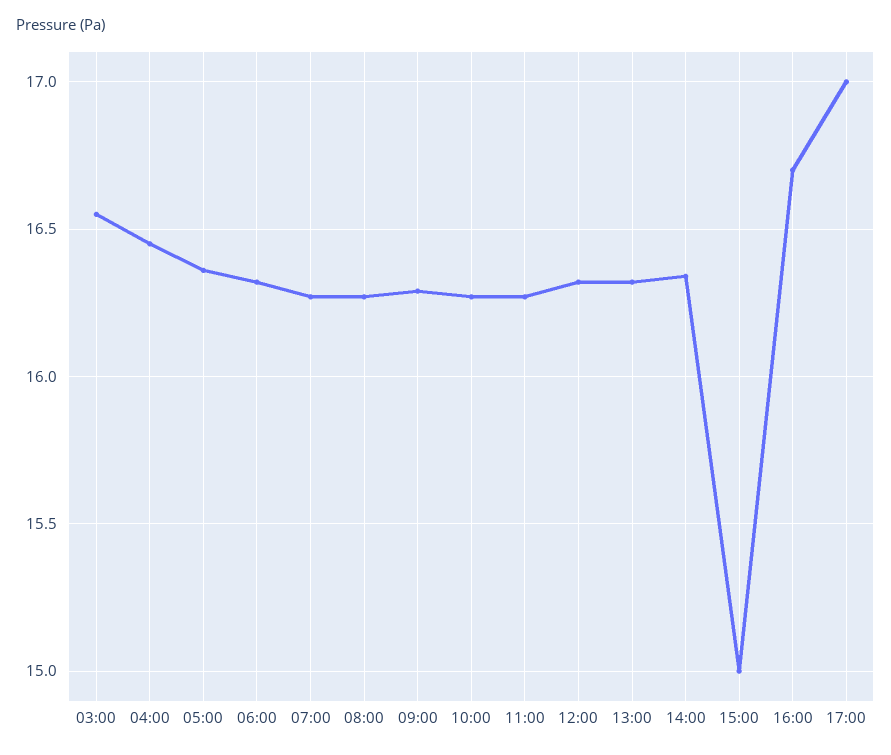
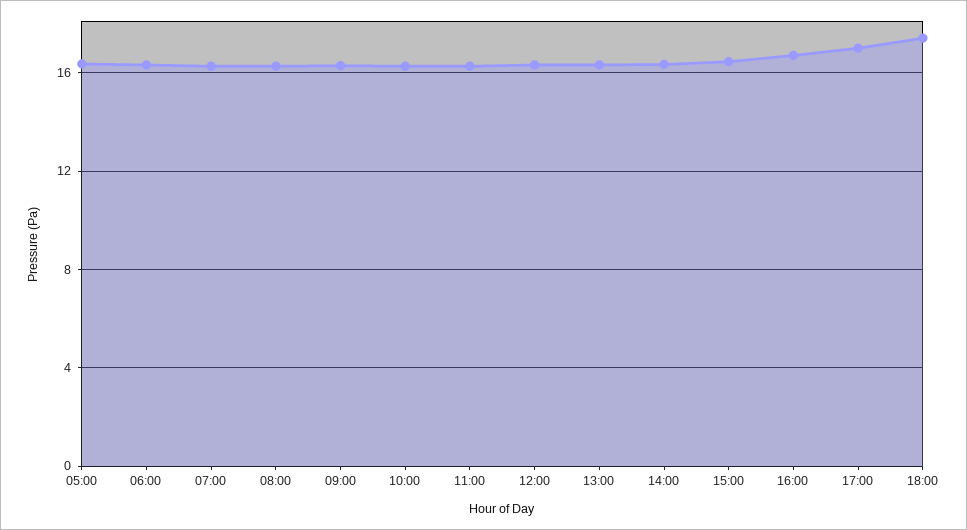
03:00: 16.55 -> none
04:00: 16.45 -> none
15:00: 15 -> 16.5
18:00: none -> 17.5

